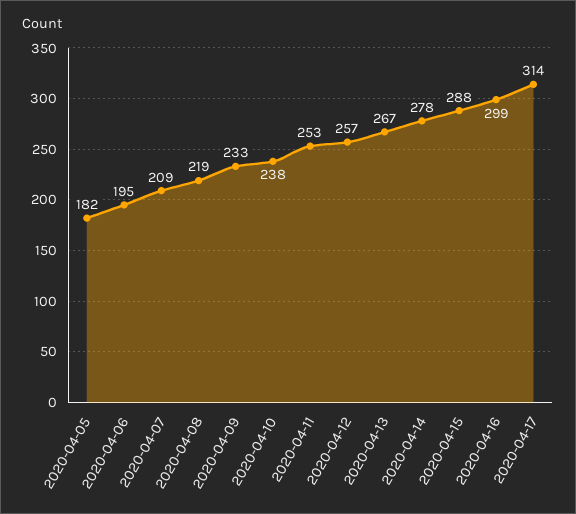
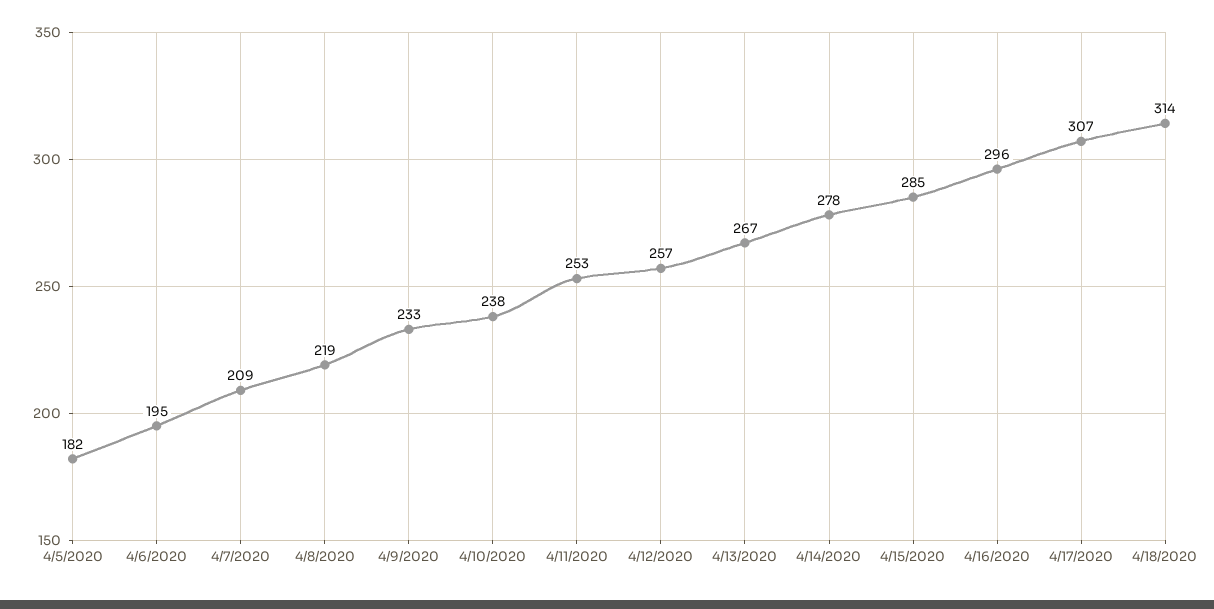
2020-04-15: 288 -> 285
2020-04-16: 299 -> 296
2020-04-17: 314 -> 307
4/18/2020: none -> 314

